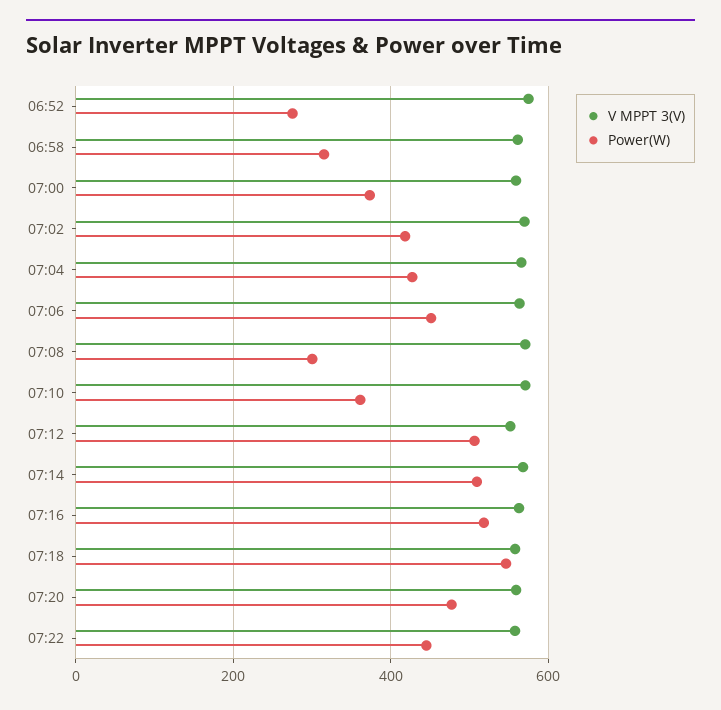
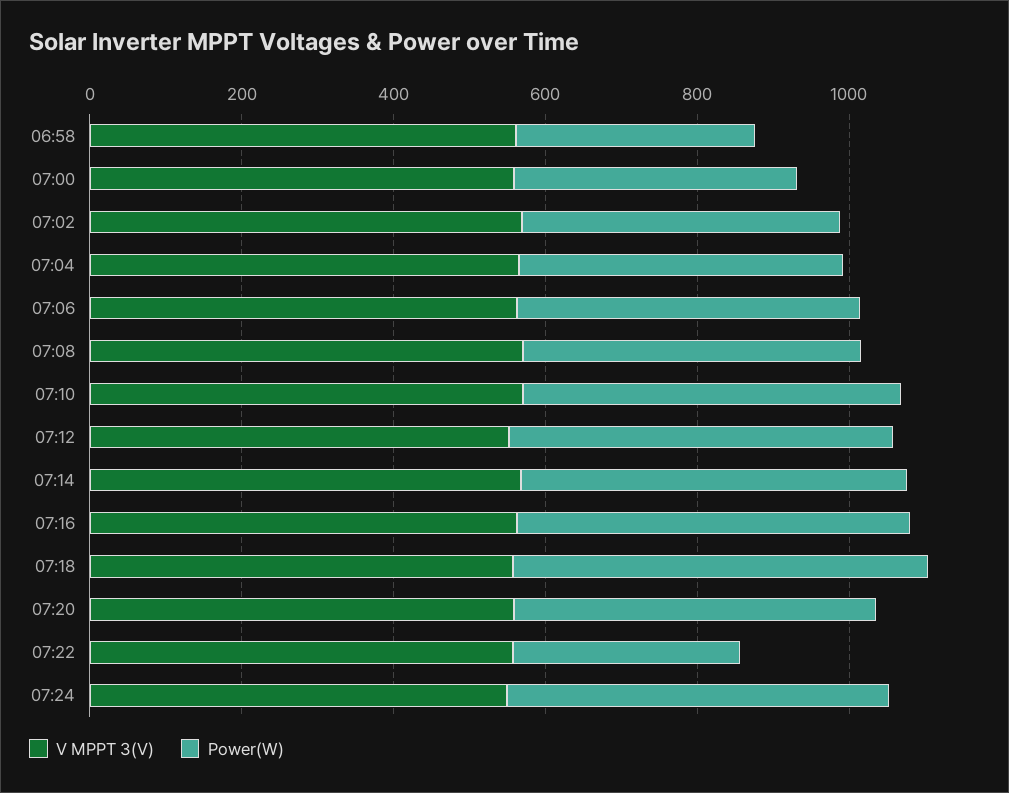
V MPPT 3(V), 06:52: 580 -> none
Power(W), 06:52: 280 -> none
Power(W), 07:08: 300 -> 450
Power(W), 07:10: 360 -> 500
Power(W), 07:22: 440 -> 300
V MPPT 3(V), 07:24: none -> 550
Power(W), 07:24: none -> 500

